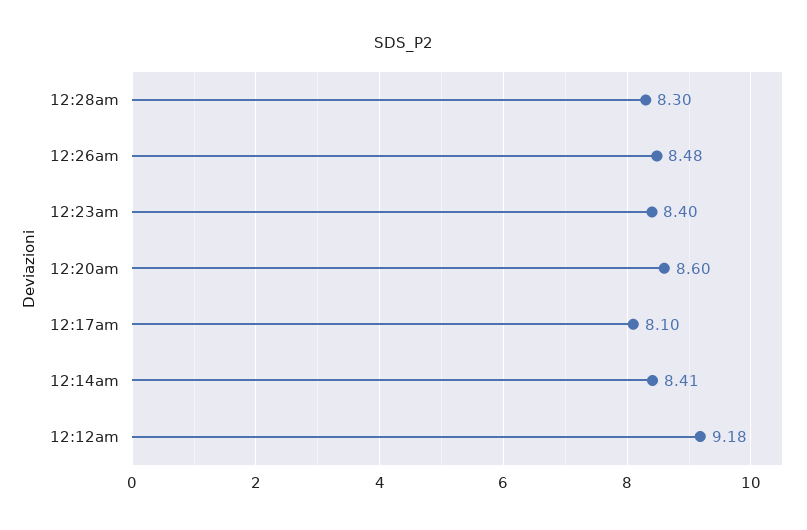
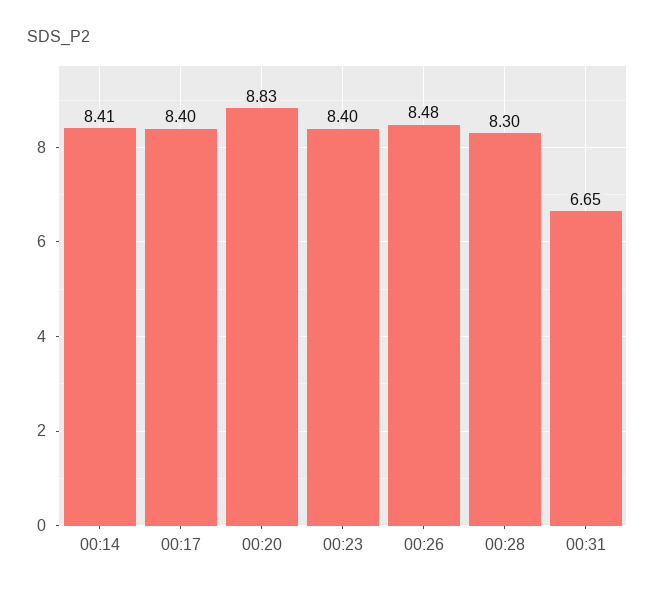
12:20am: 8.6 -> 8.83
12:17am: 8.1 -> 8.4
12:12am: 9.18 -> none
00:31: none -> 6.65

